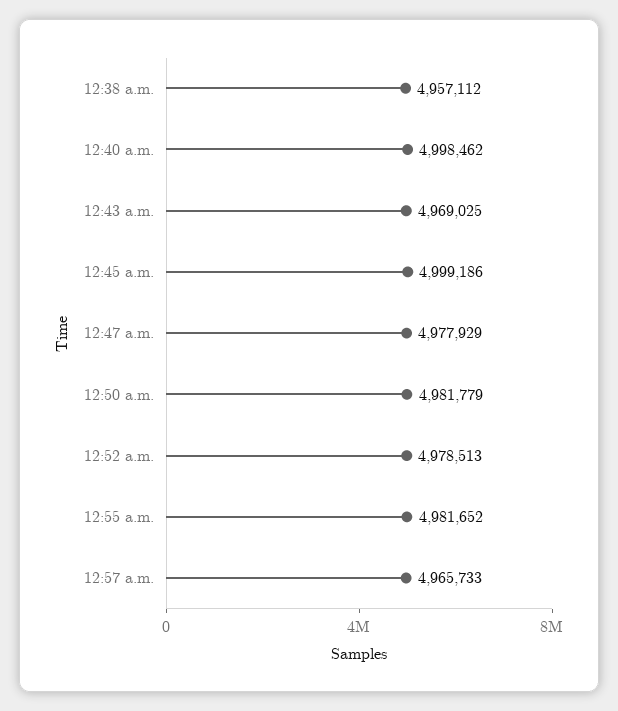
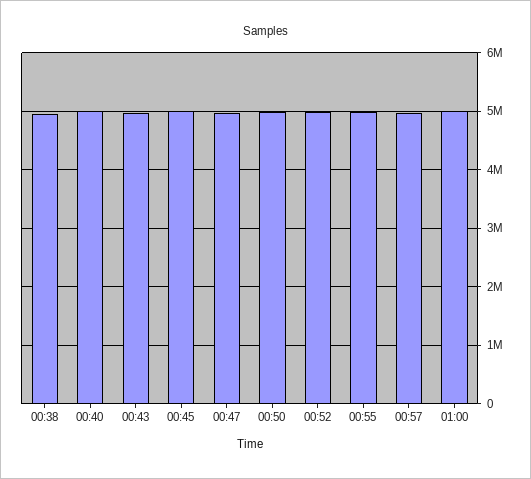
01:00: none -> 5000000

